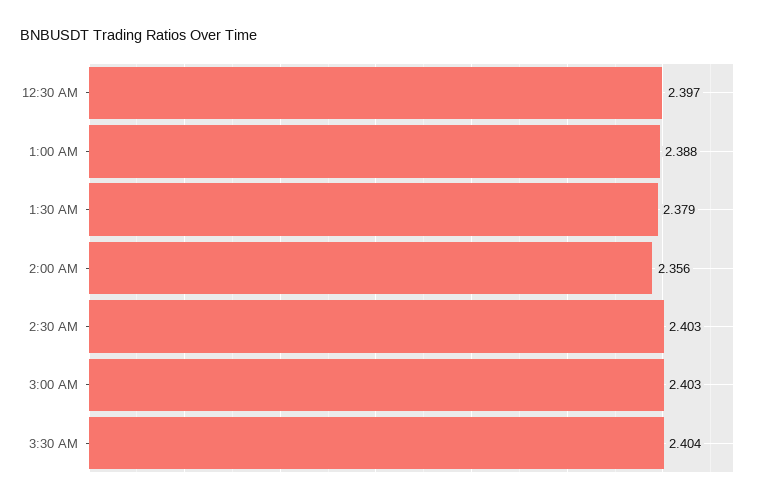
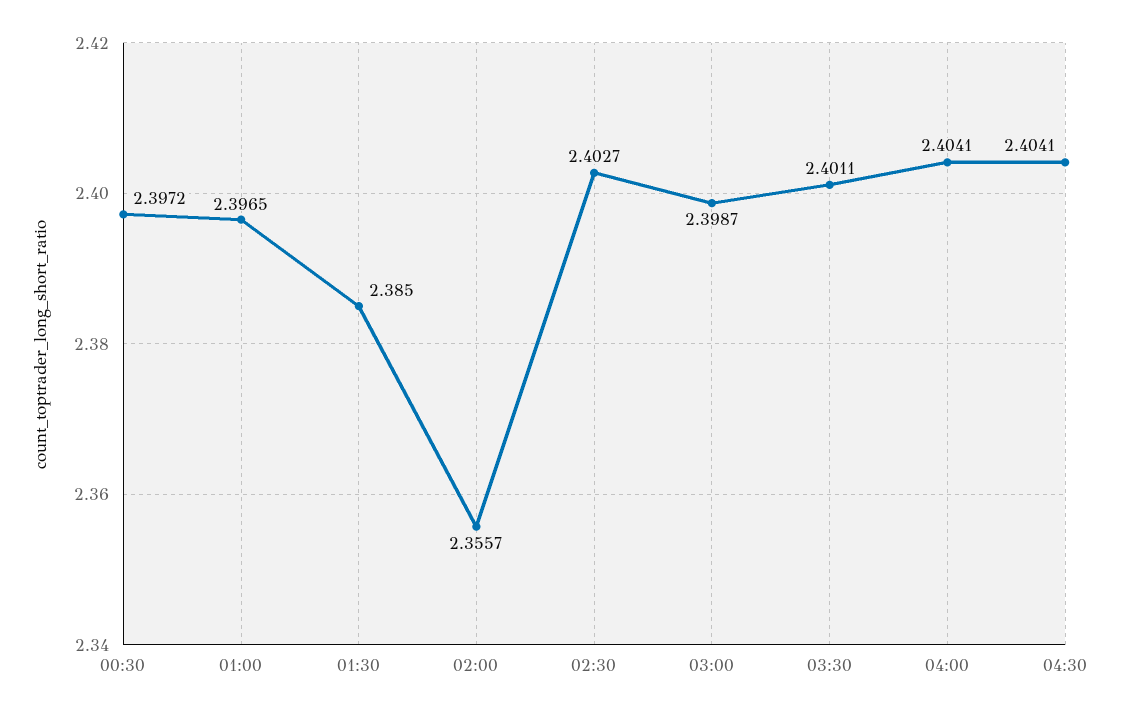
1:00 AM: 2.388 -> 2.3965
1:30 AM: 2.379 -> 2.385
3:00 AM: 2.403 -> 2.3987
3:30 AM: 2.404 -> 2.4011
04:00: none -> 2.4041
04:30: none -> 2.4041

